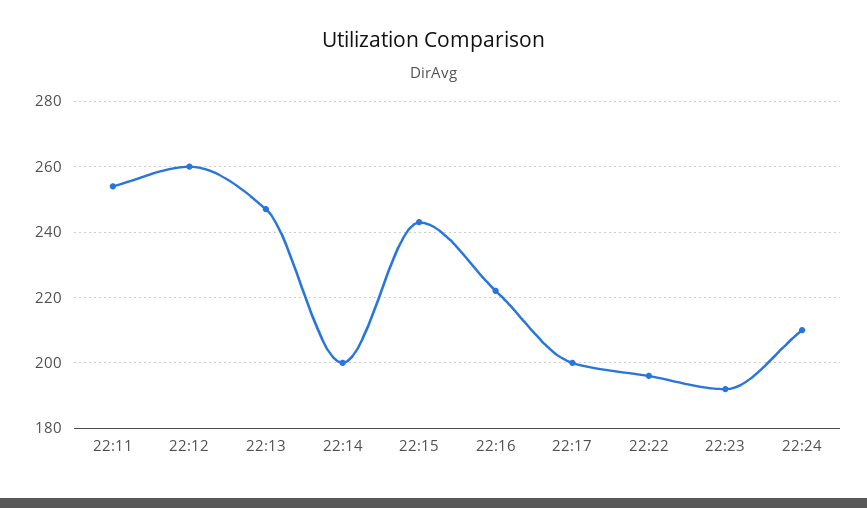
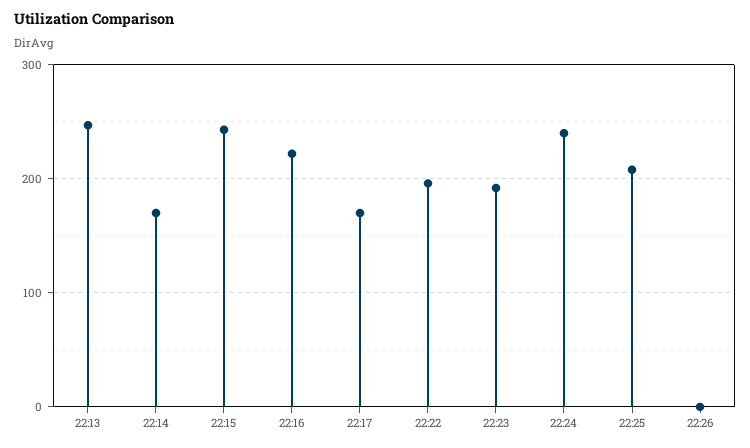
22:11: 255 -> none
22:12: 260 -> none
22:14: 200 -> 170
22:17: 200 -> 170
22:24: 210 -> 240
22:25: none -> 210
22:26: none -> 0

